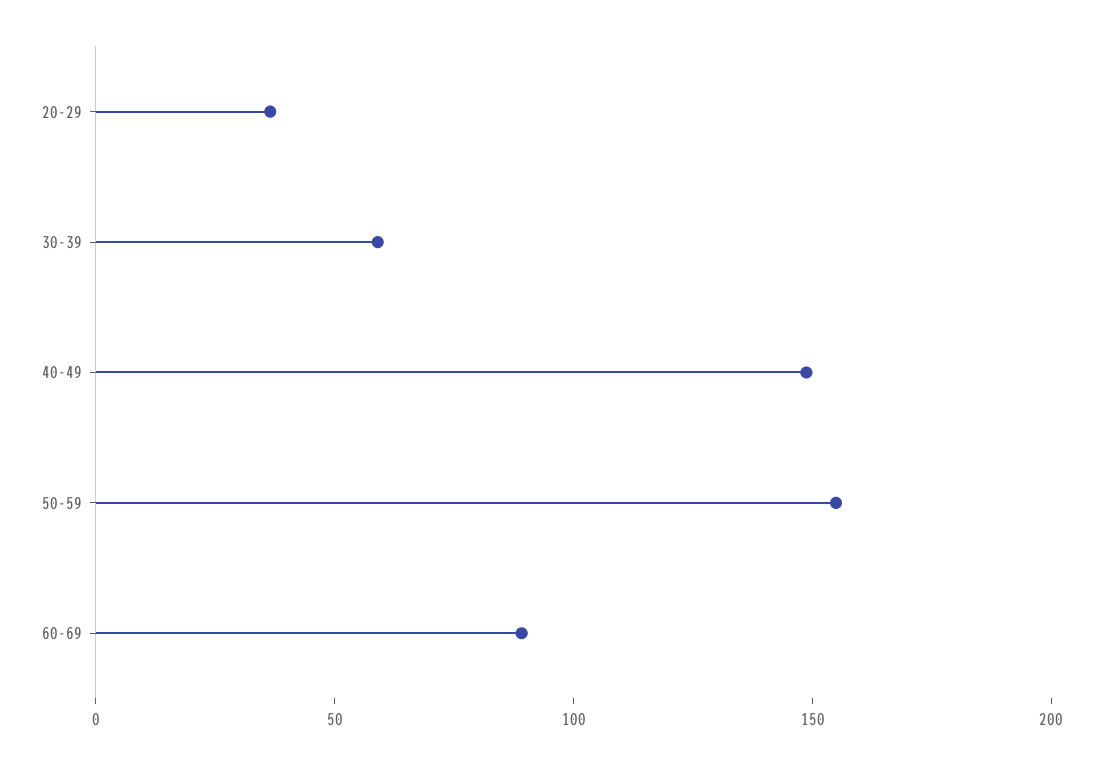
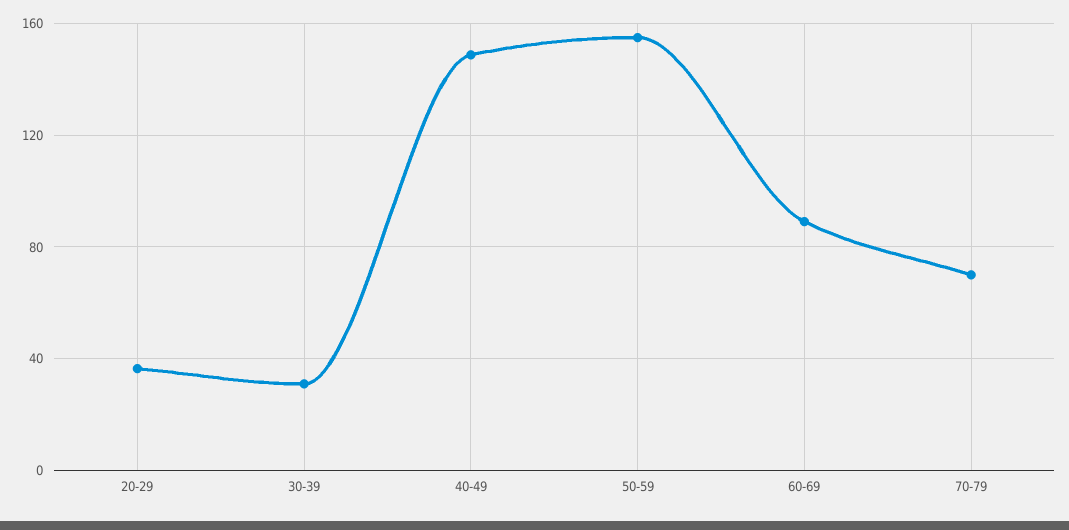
30-39: 60 -> 30
70-79: none -> 70

